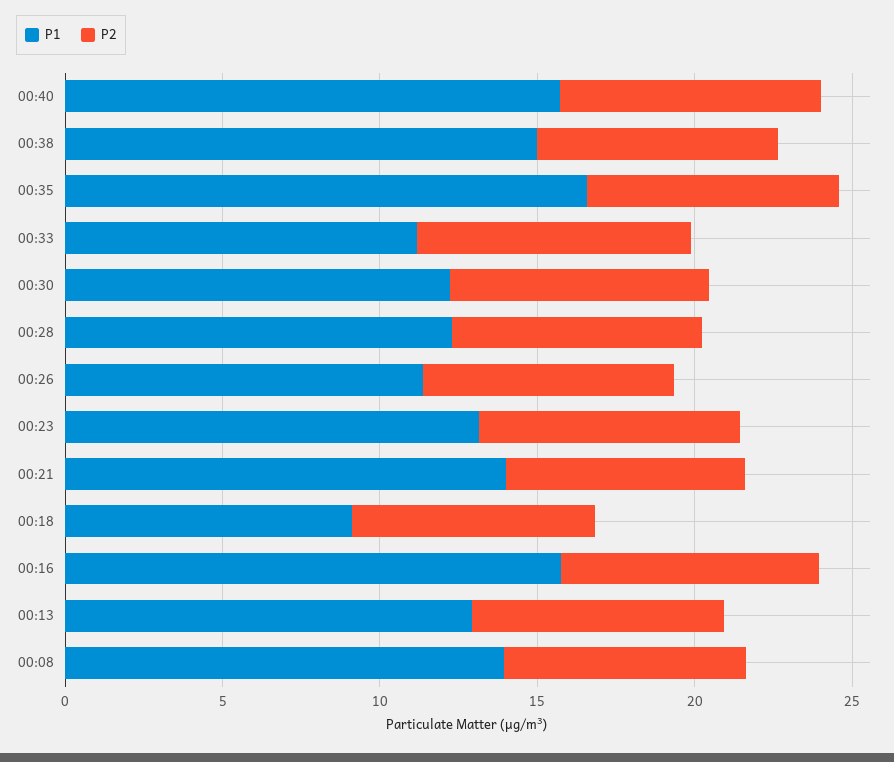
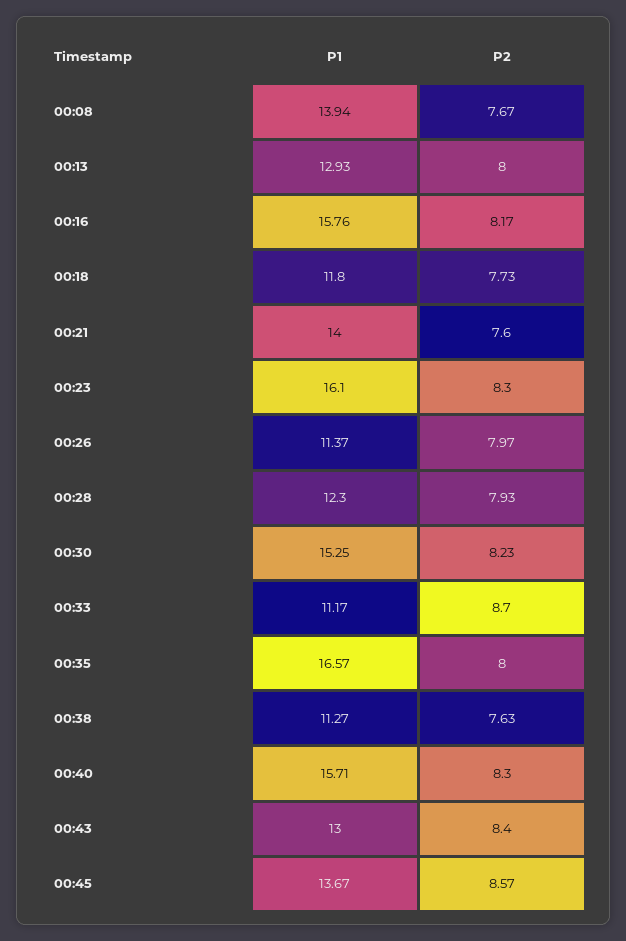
P1, 00:38: 15 -> 11.27
P1, 00:30: 12 -> 15.25
P1, 00:23: 13 -> 16.1
P1, 00:18: 9 -> 11.8
P1, 00:43: none -> 13
P2, 00:43: none -> 8.4
P1, 00:45: none -> 13.67
P2, 00:45: none -> 8.57

